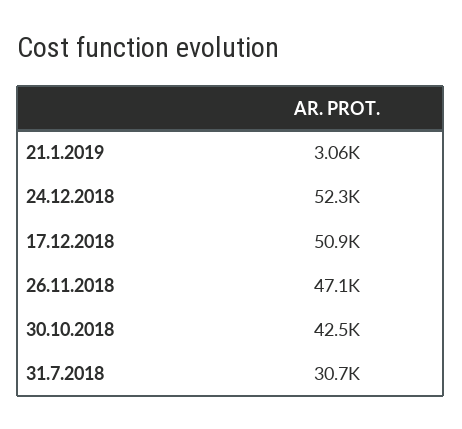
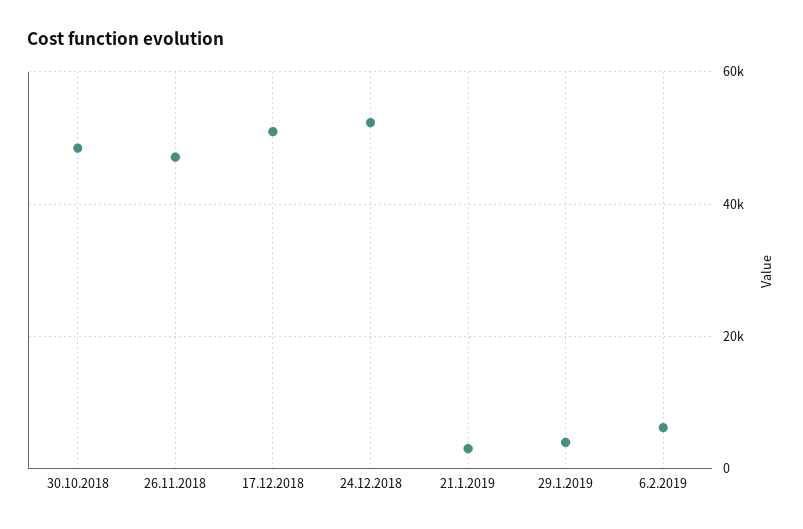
30.10.2018: 42500 -> 48000
31.7.2018: 30700 -> none
29.1.2019: none -> 4000
6.2.2019: none -> 6000

